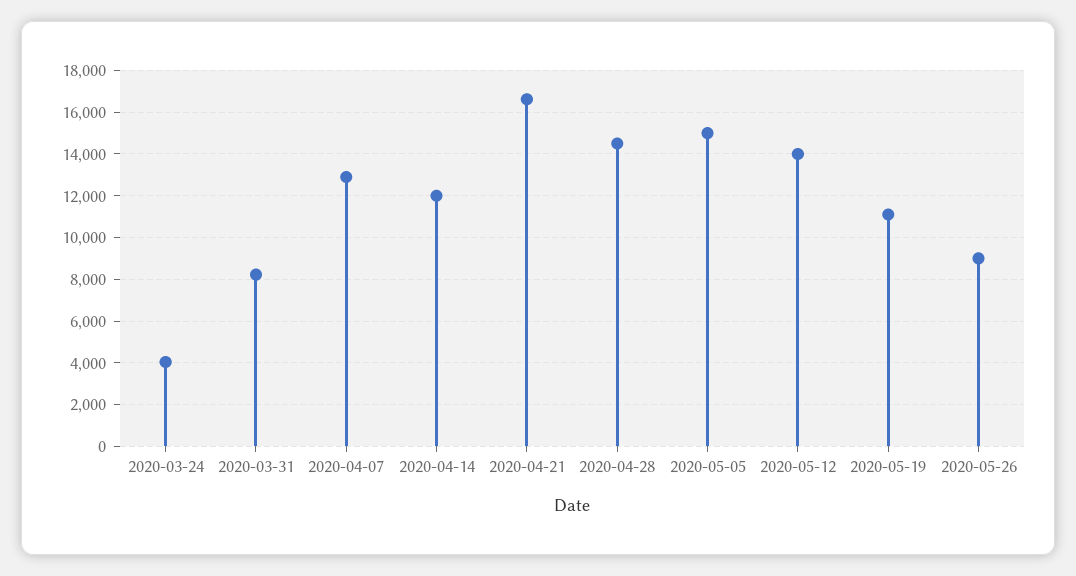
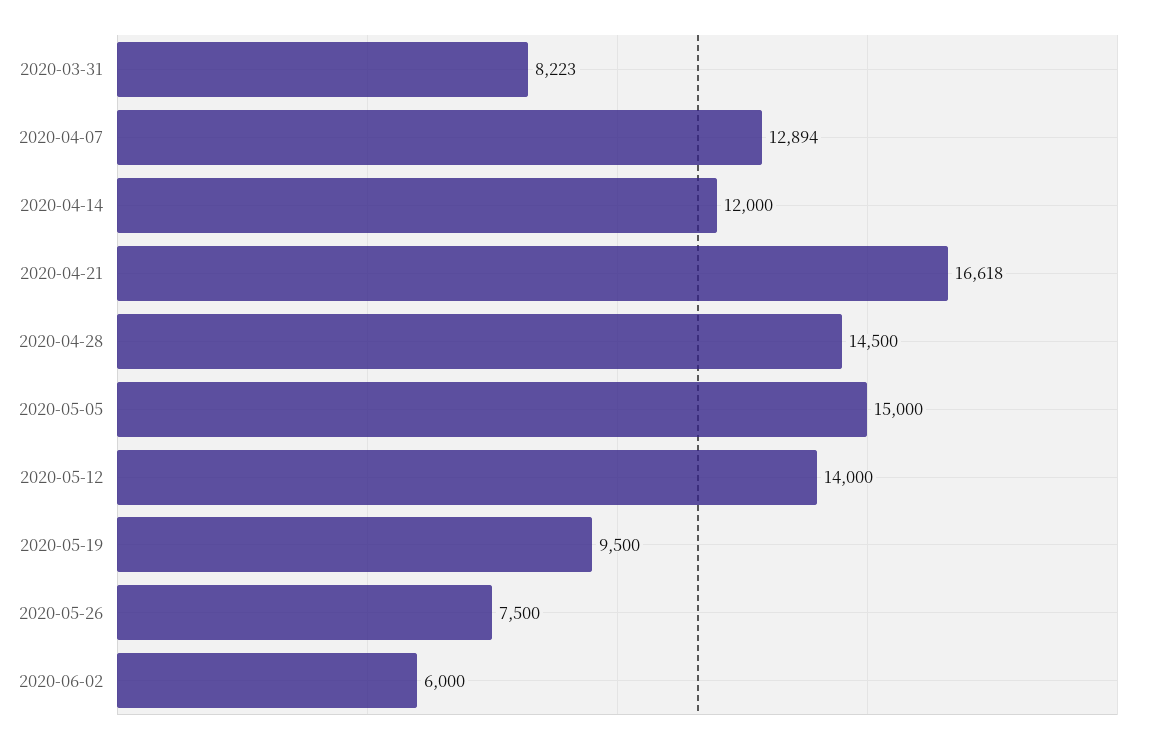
2020-03-24: 4000 -> none
2020-05-19: 11000 -> 9500
2020-05-26: 9000 -> 7500
2020-06-02: none -> 6000

